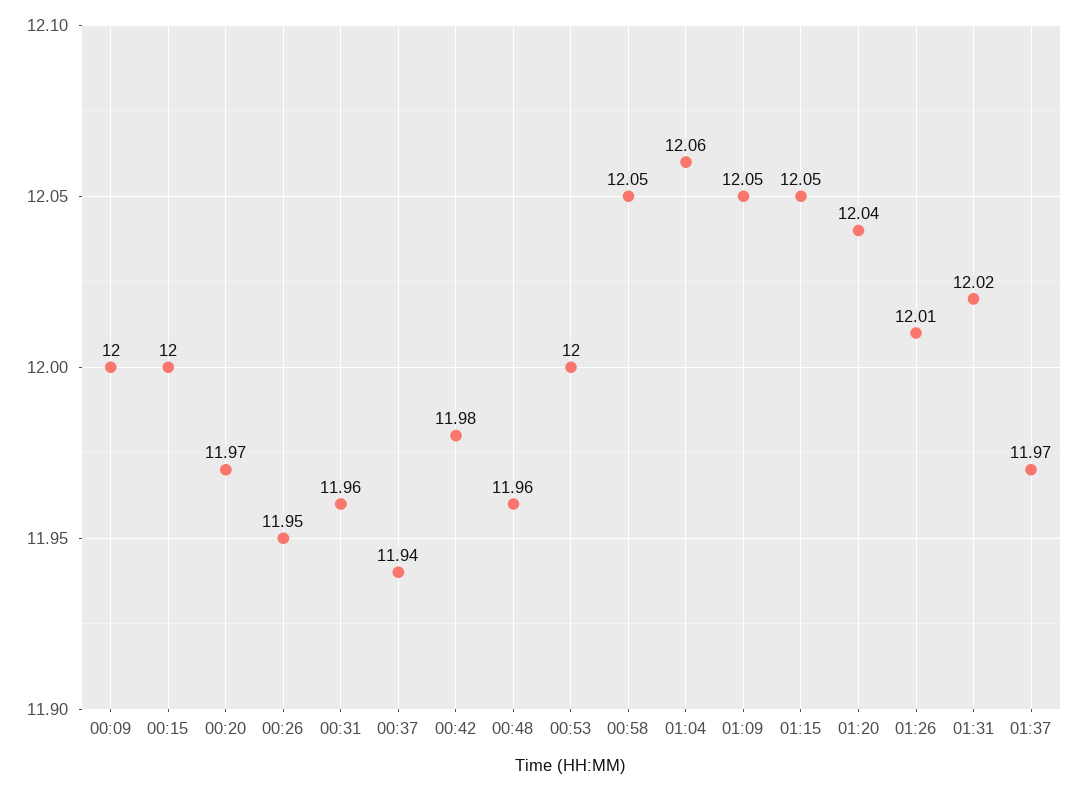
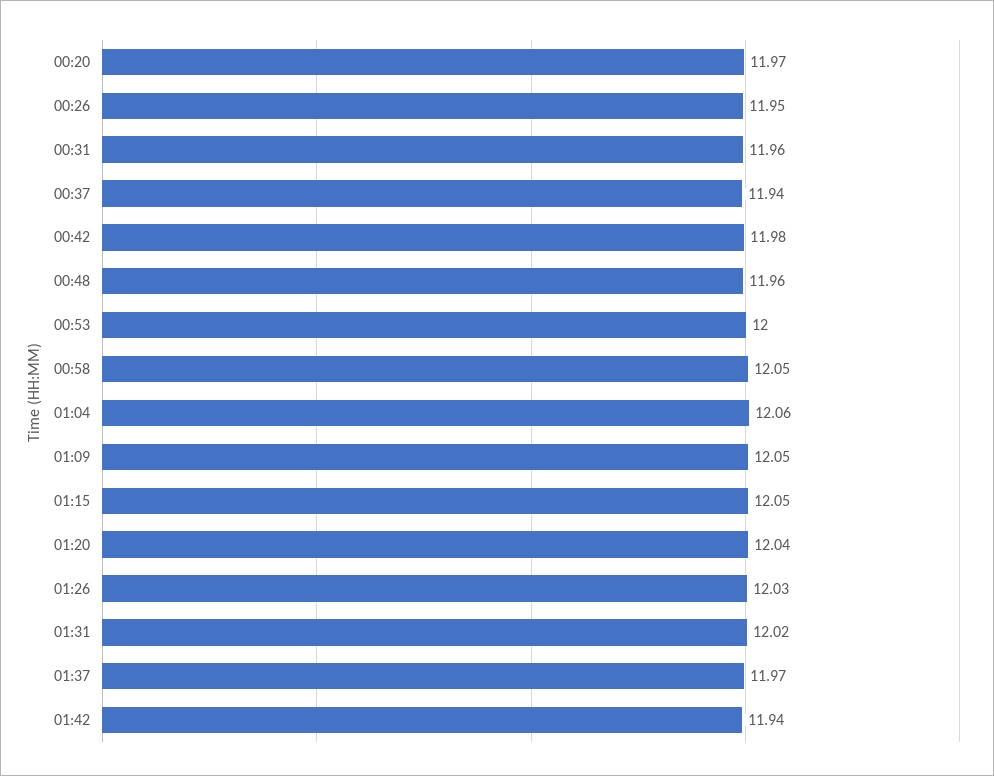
00:09: 12 -> none
00:15: 12 -> none
01:26: 12.01 -> 12.03
01:42: none -> 11.94

